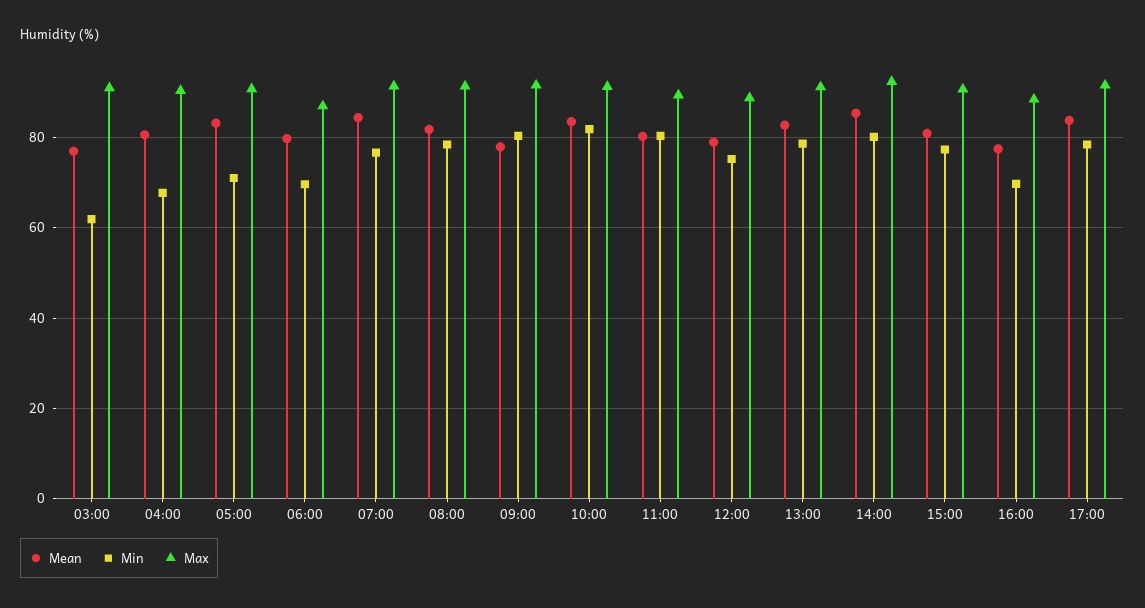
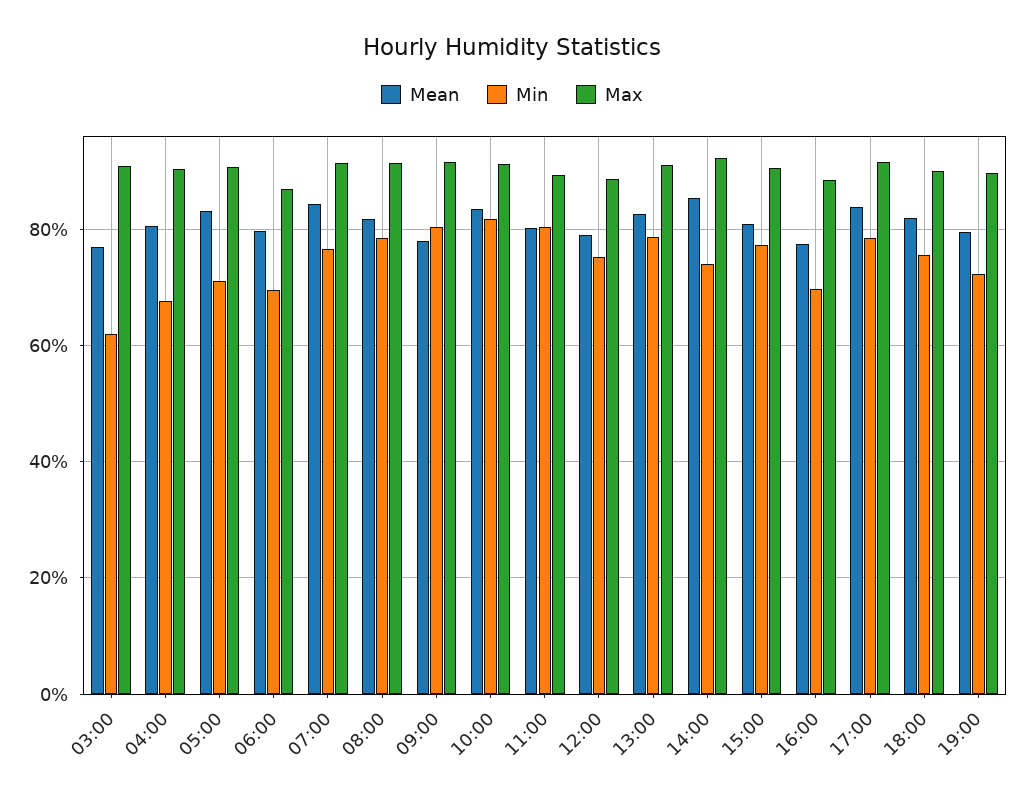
Min, 14:00: 80 -> 74
Mean, 18:00: none -> 82
Min, 18:00: none -> 76
Max, 18:00: none -> 90
Mean, 19:00: none -> 80
Min, 19:00: none -> 72
Max, 19:00: none -> 90

